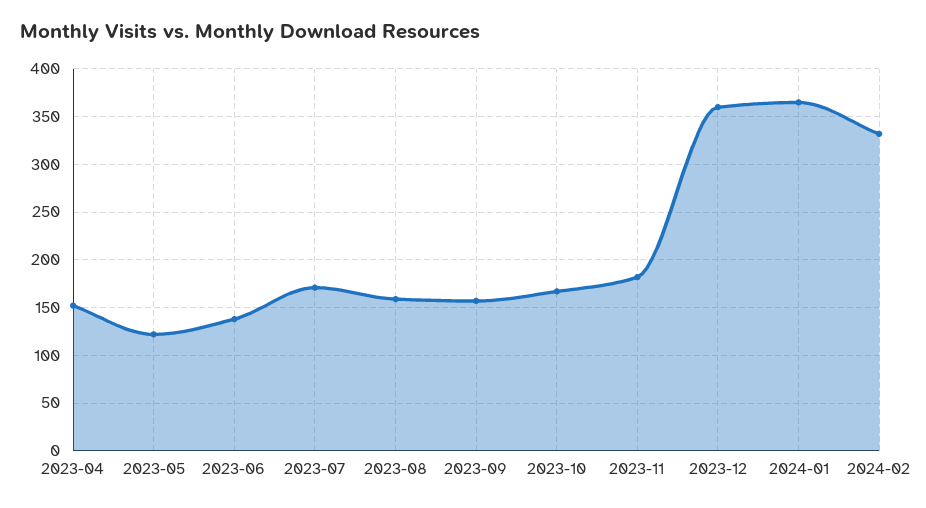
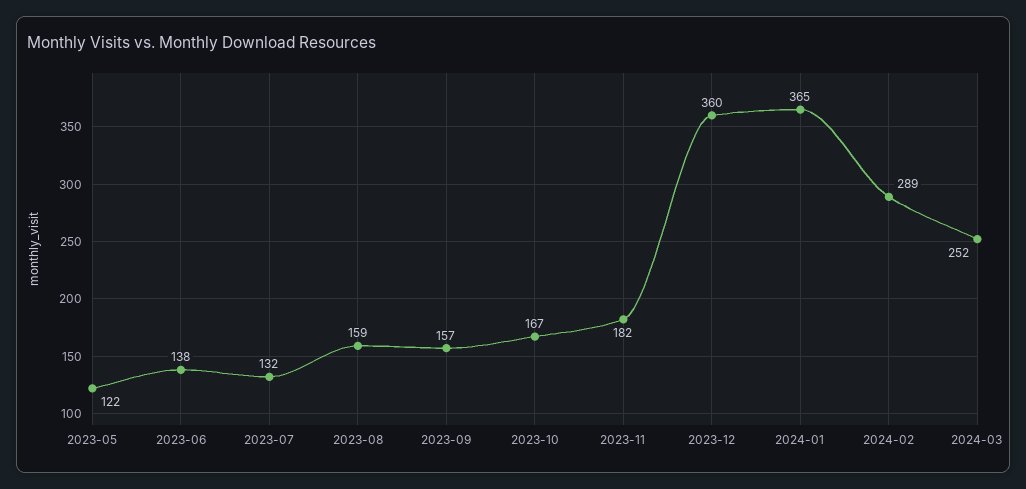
2023-04: 150 -> none
2023-07: 170 -> 132
2024-02: 330 -> 289
2024-03: none -> 252

